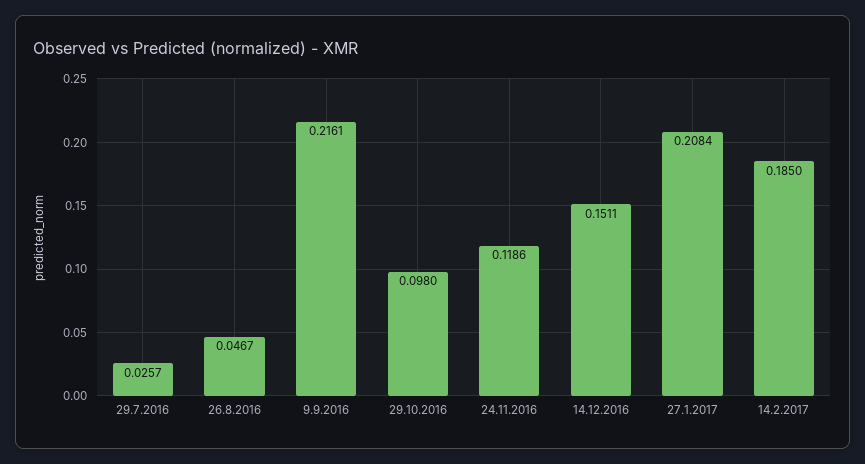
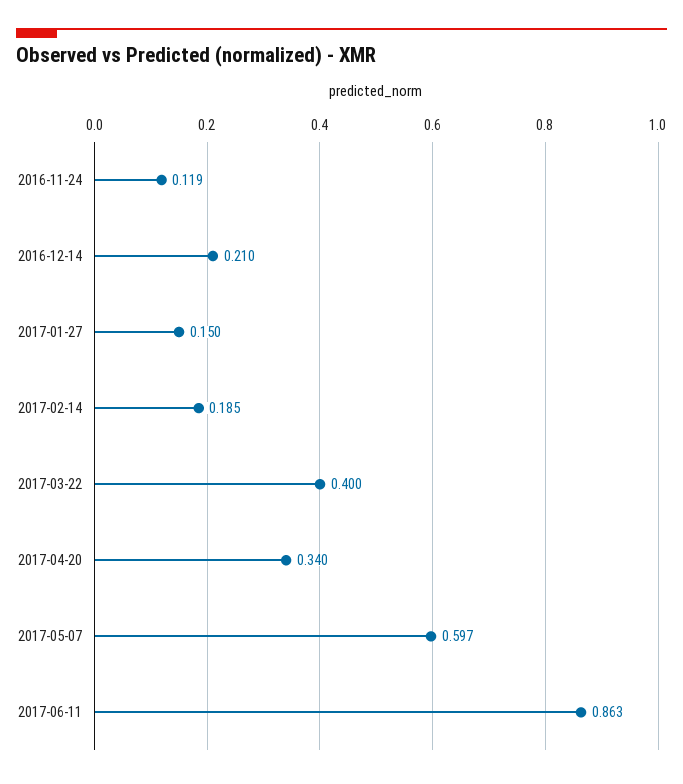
29.7.2016: 0.0257 -> none
26.8.2016: 0.0467 -> none
9.9.2016: 0.2161 -> none
29.10.2016: 0.098 -> none
14.12.2016: 0.1511 -> 0.21
27.1.2017: 0.2084 -> 0.15
2017-03-22: none -> 0.4
2017-04-20: none -> 0.34
2017-05-07: none -> 0.597
2017-06-11: none -> 0.863

